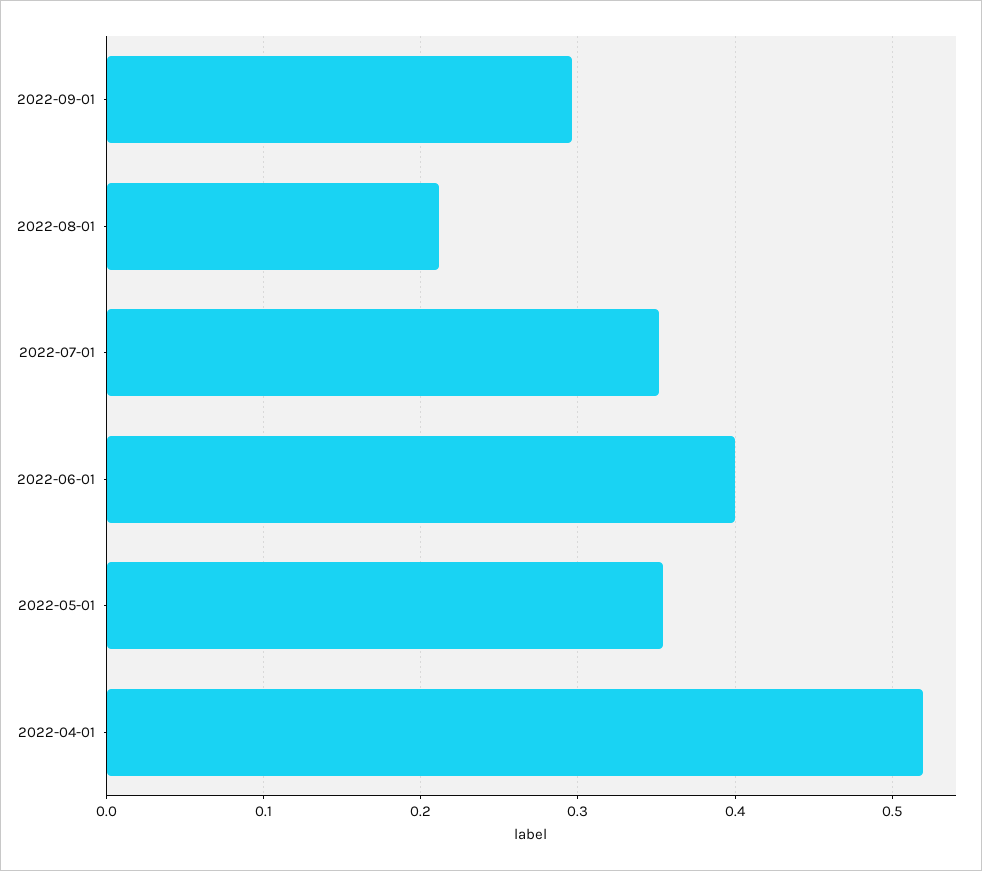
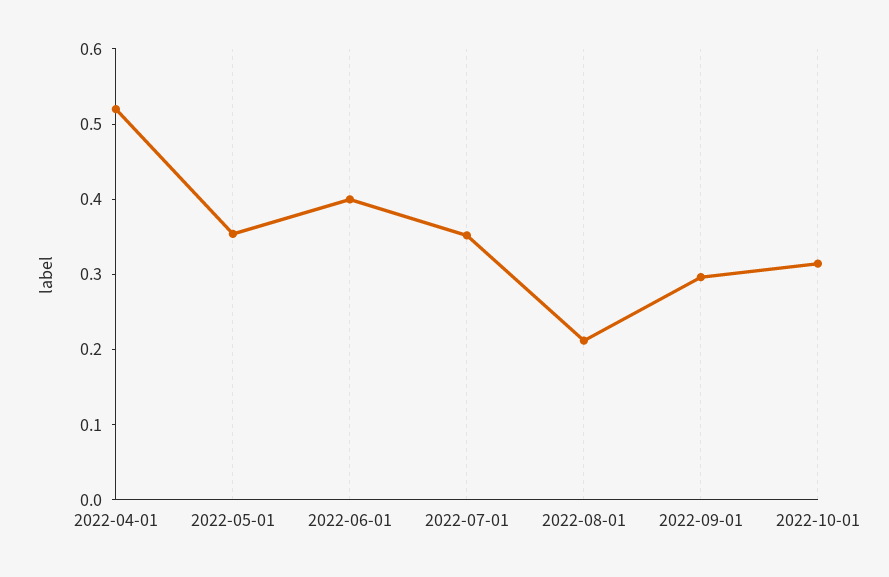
2022-10-01: none -> 0.32

